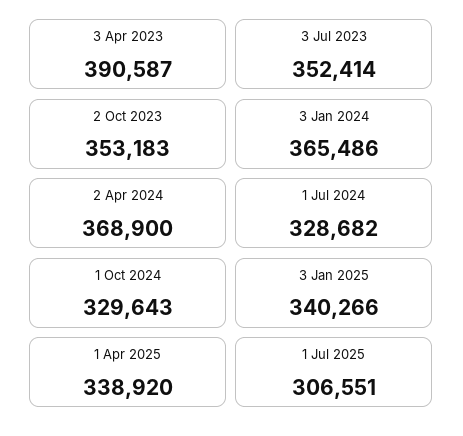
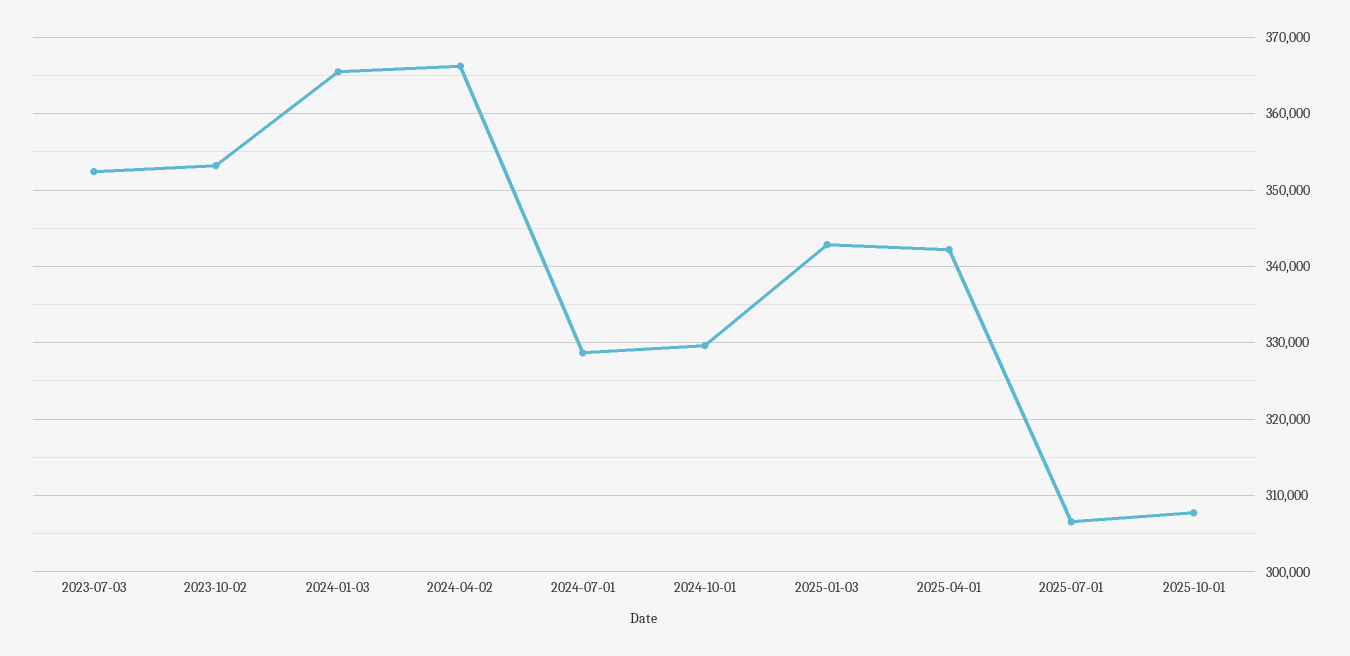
3 Apr 2023: 390587 -> none
2 Apr 2024: 368900 -> 366000
3 Jan 2025: 340266 -> 343000
1 Apr 2025: 338920 -> 342000
2025-10-01: none -> 308000

